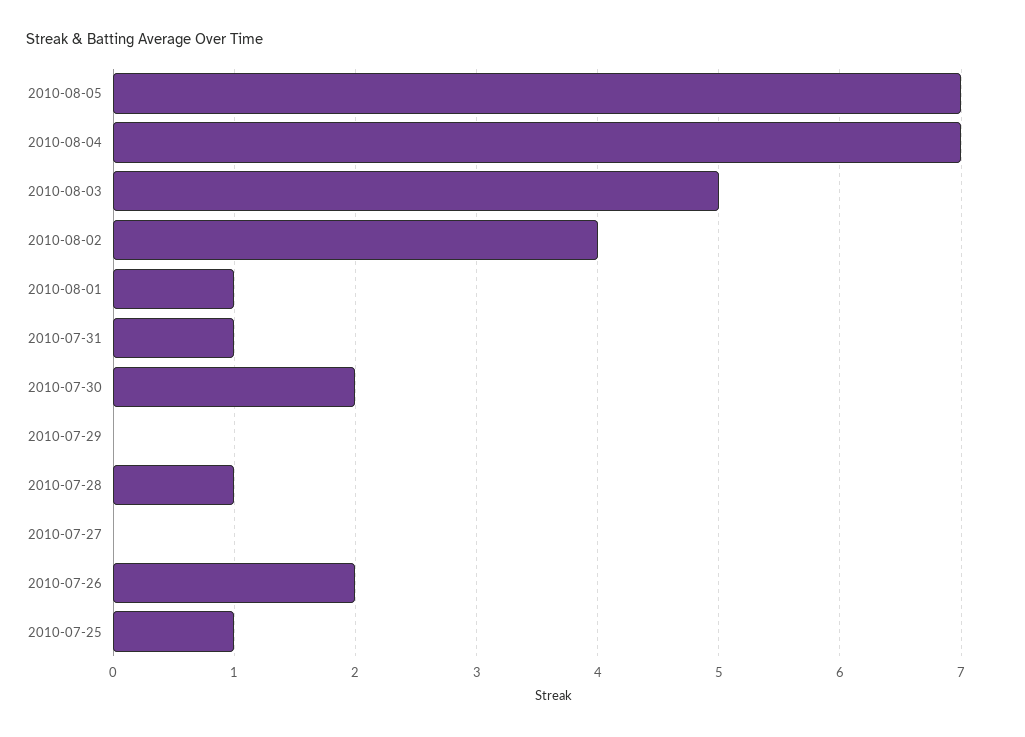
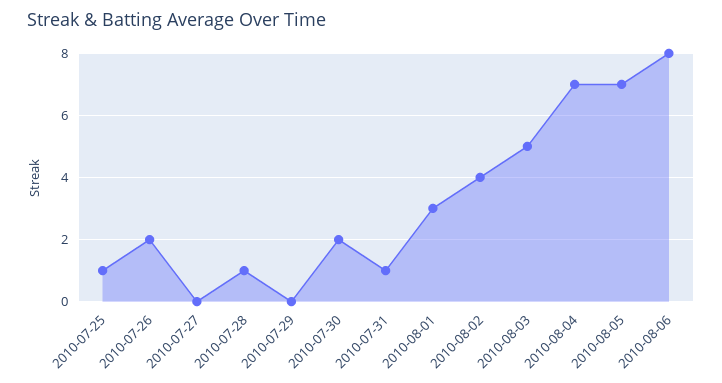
2010-08-01: 1 -> 3
2010-08-06: none -> 8

